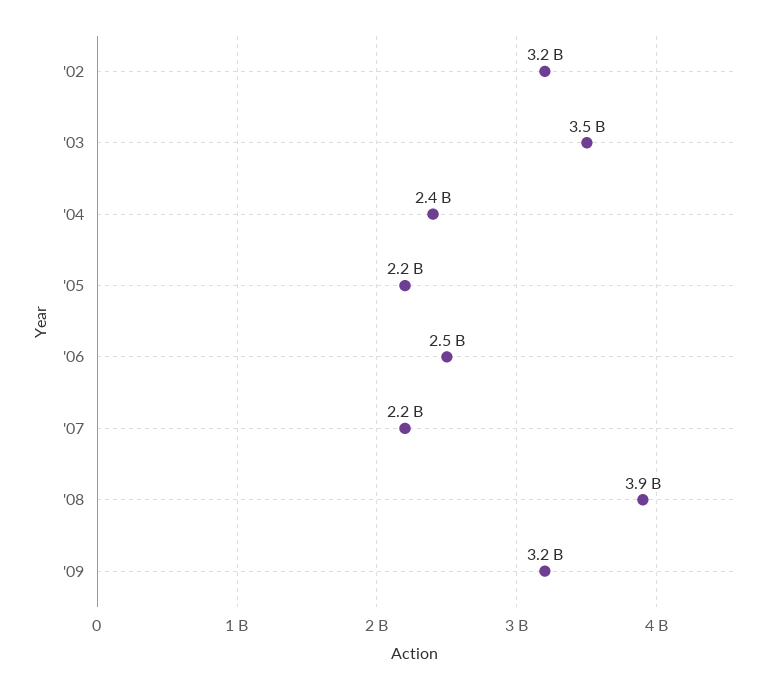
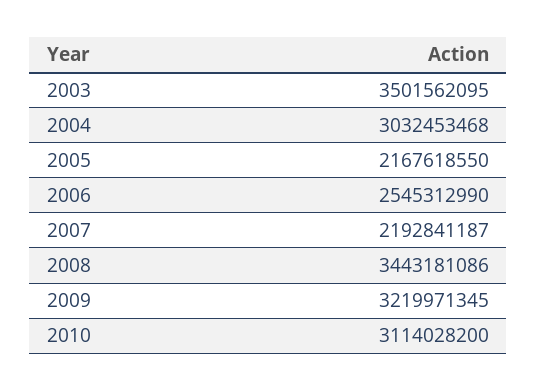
'02: 3200000000 -> none
'04: 2400000000 -> 3032453468
'08: 3900000000 -> 3443181086
2010: none -> 3114028200

